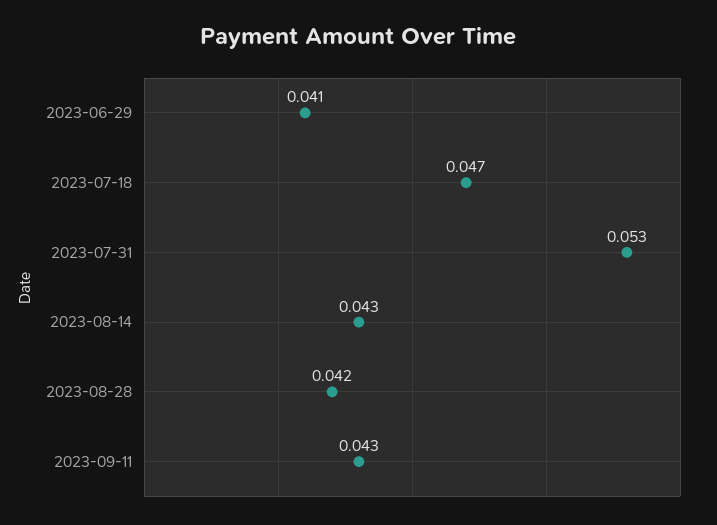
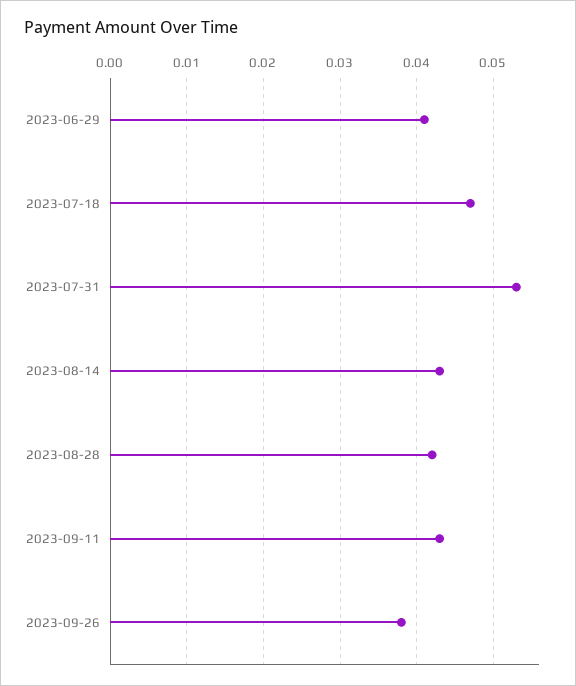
2023-09-26: none -> 0.038

